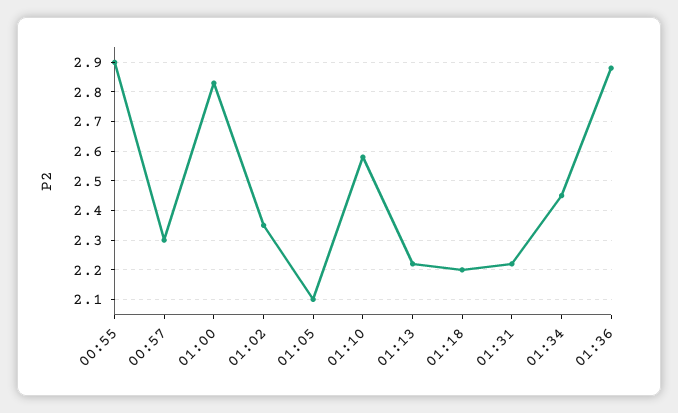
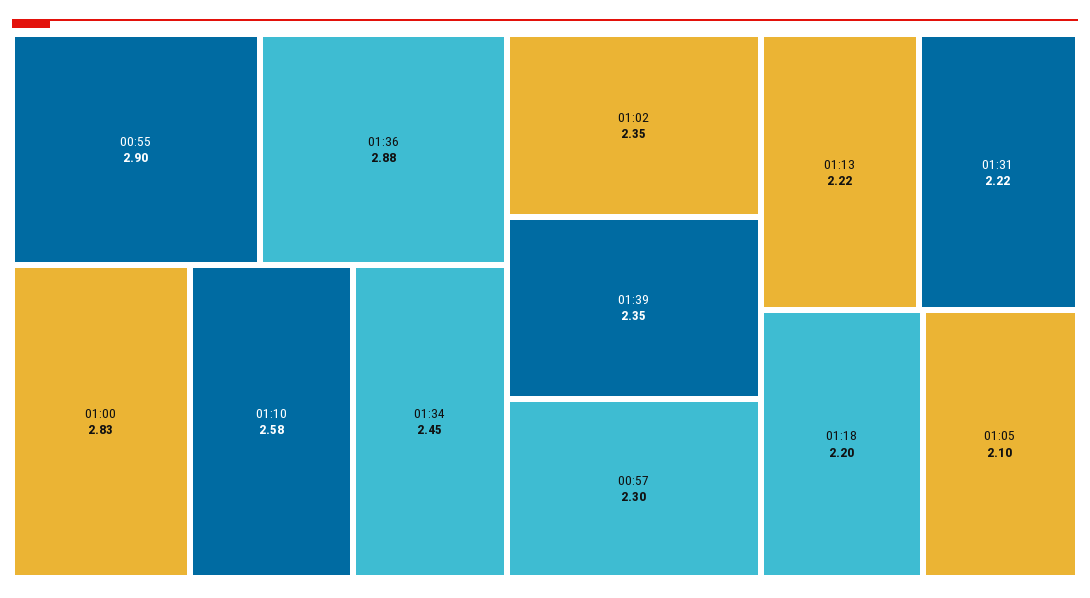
01:39: none -> 2.35

